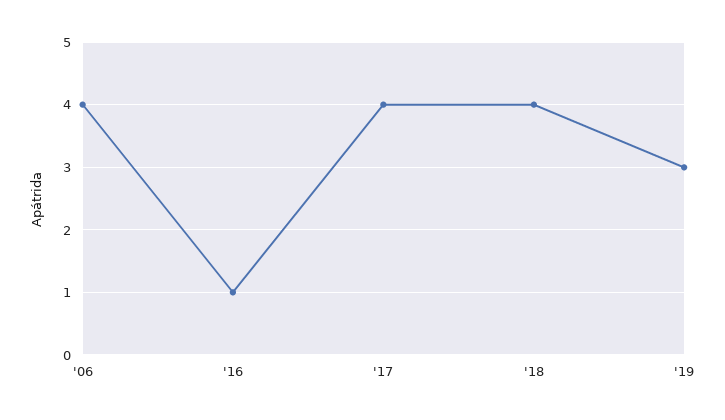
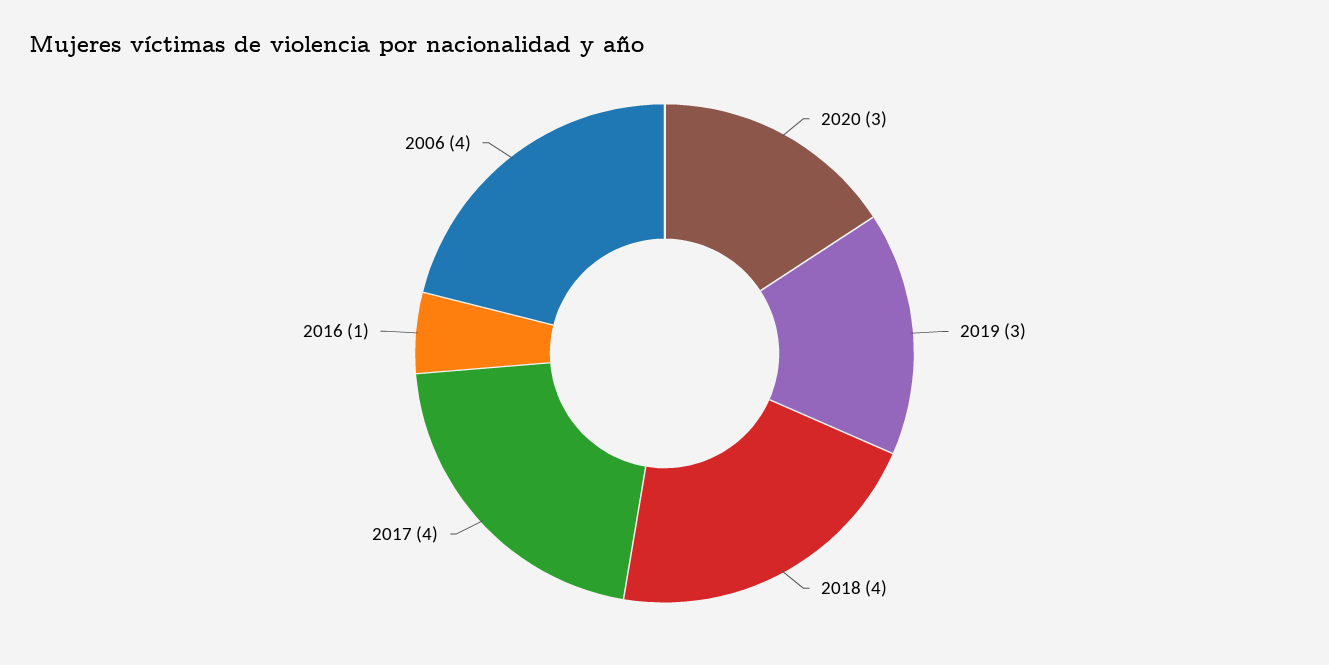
2020: none -> 3

